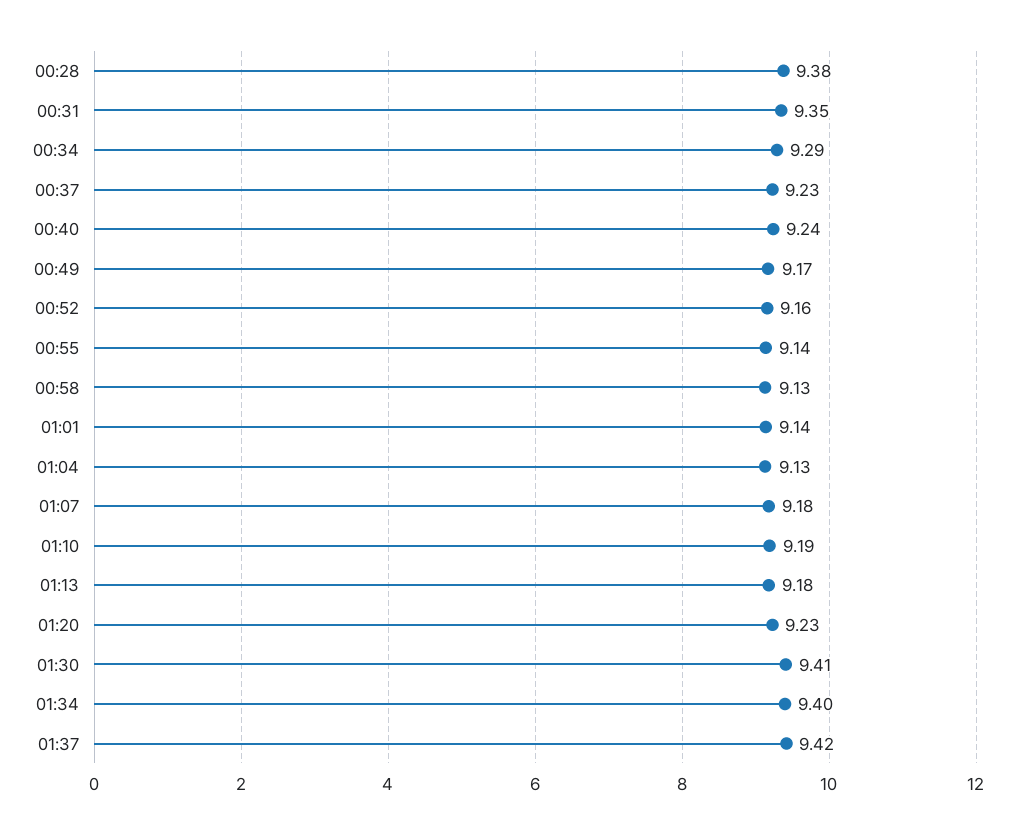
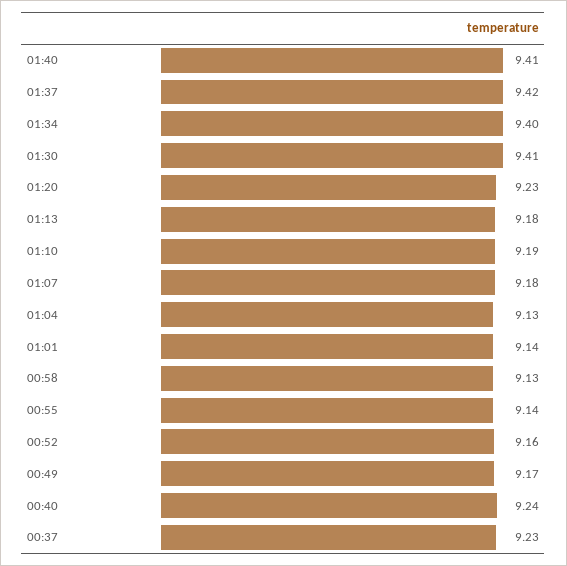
00:28: 9.38 -> none
00:31: 9.35 -> none
00:34: 9.29 -> none
01:40: none -> 9.41

